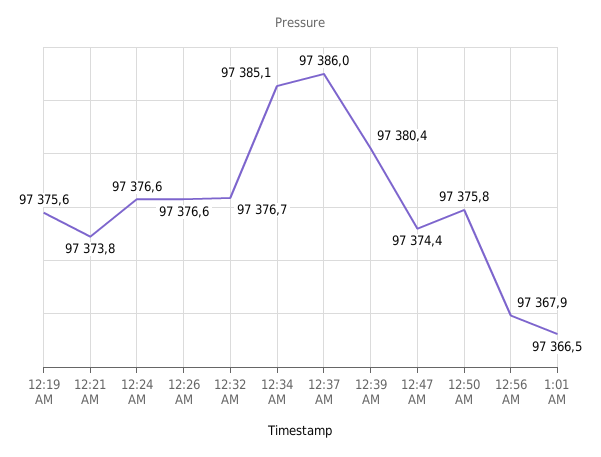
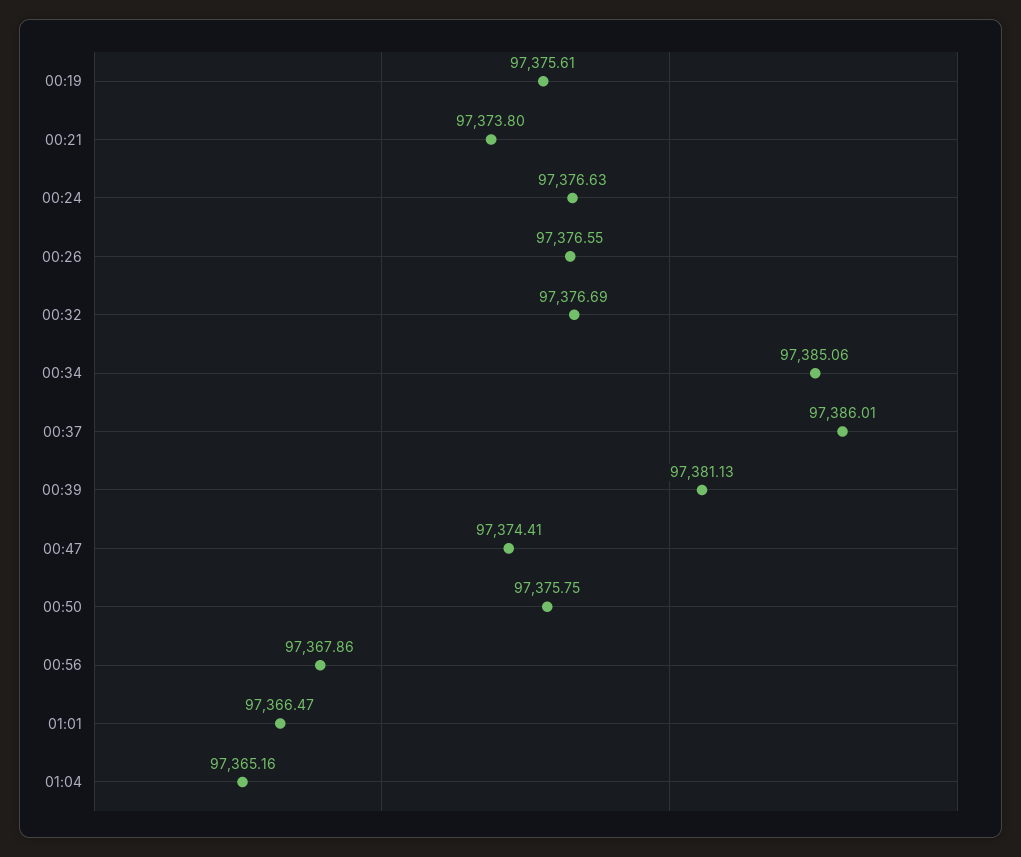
12:39 AM: 97380.4 -> 97381.13
01:04: none -> 97365.16

